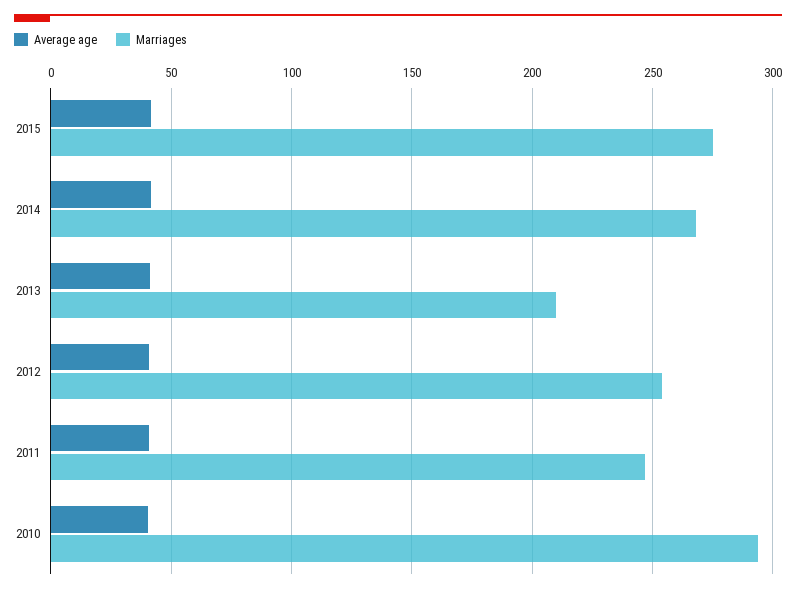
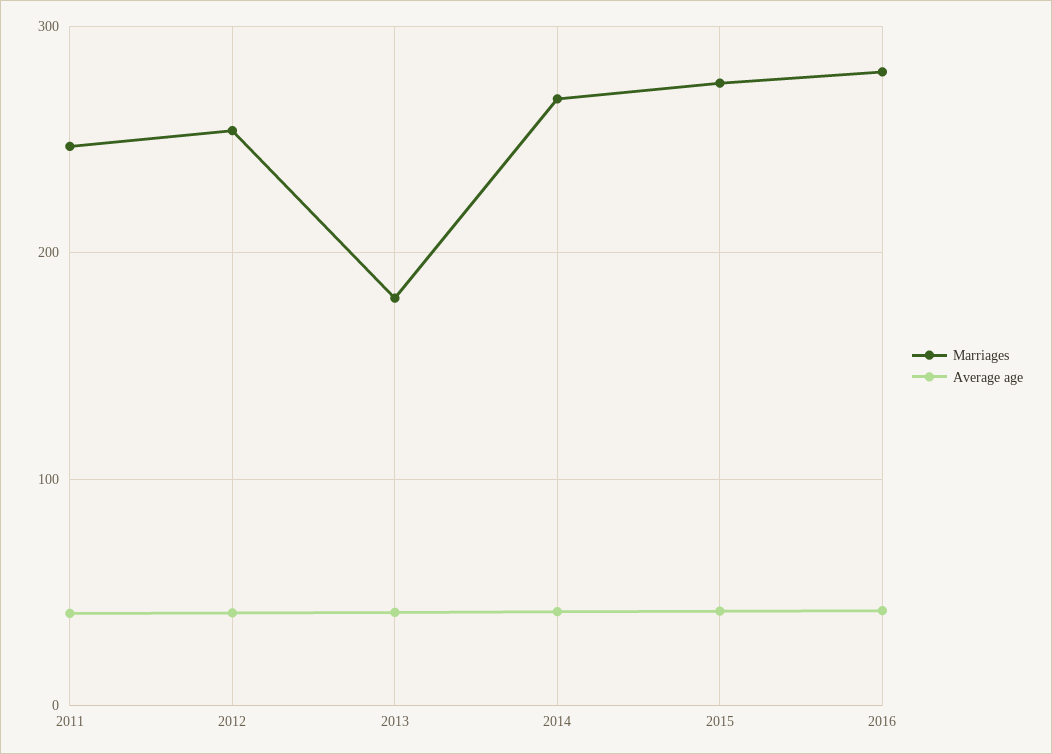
Marriages, 2013: 210 -> 180
Average age, 2010: 40 -> none
Marriages, 2010: 295 -> none
Marriages, 2016: none -> 280
Average age, 2016: none -> 40

